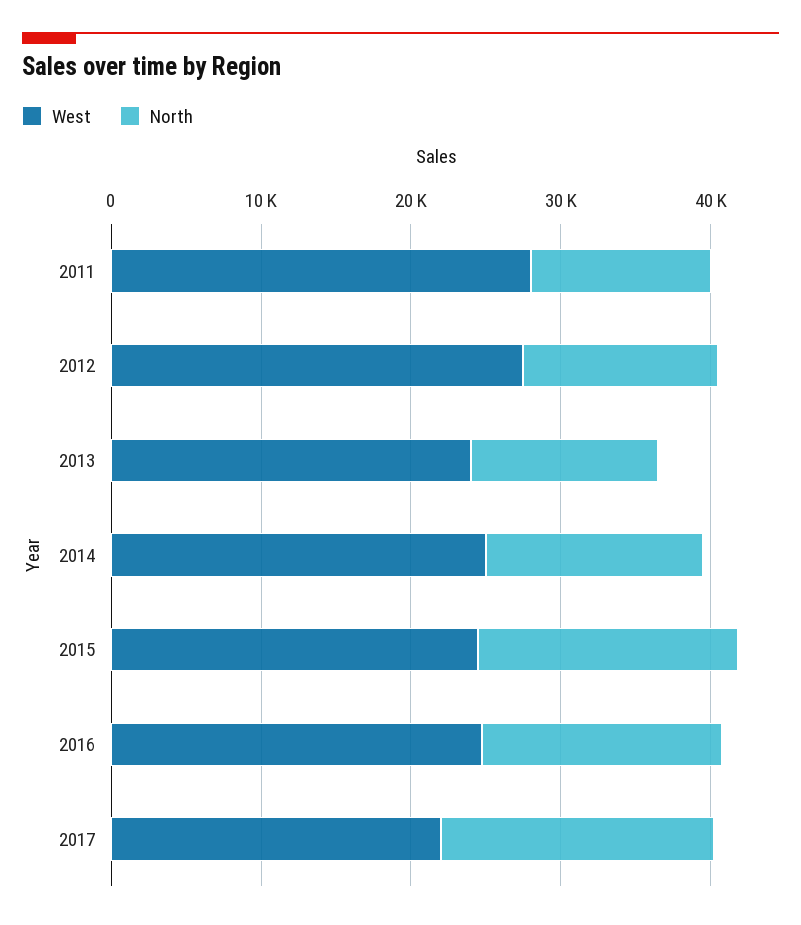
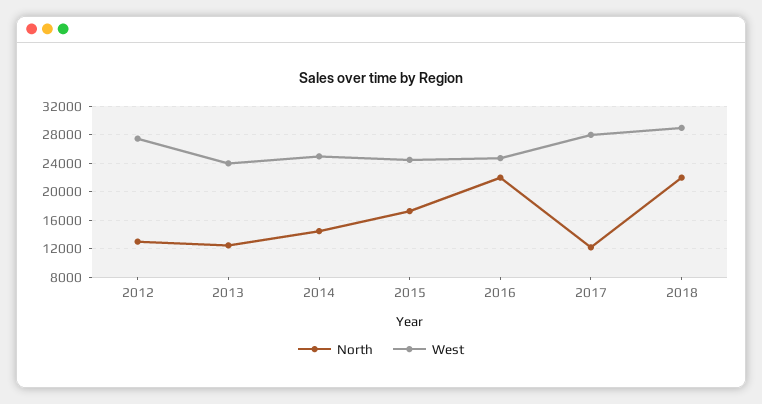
West, 2011: 28000 -> none
North, 2011: 12000 -> none
North, 2016: 16000 -> 22000
West, 2017: 22000 -> 28000
North, 2017: 18000 -> 12000
North, 2018: none -> 22000
West, 2018: none -> 29000

